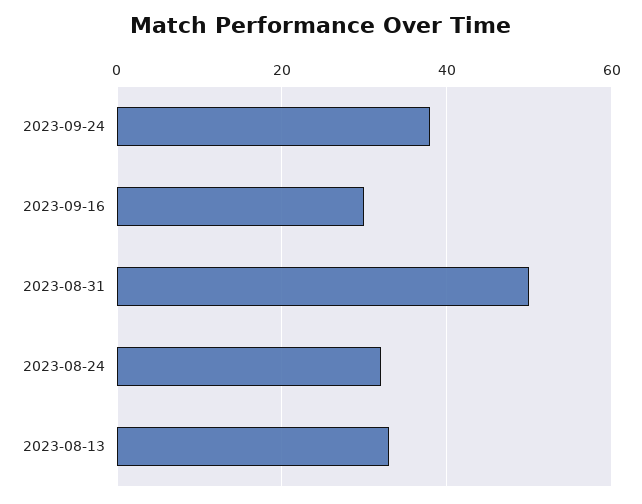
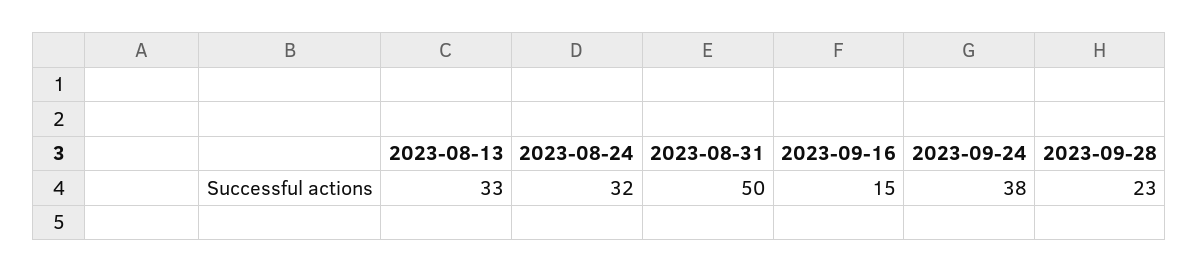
2023-09-16: 30 -> 15
2023-09-28: none -> 23

